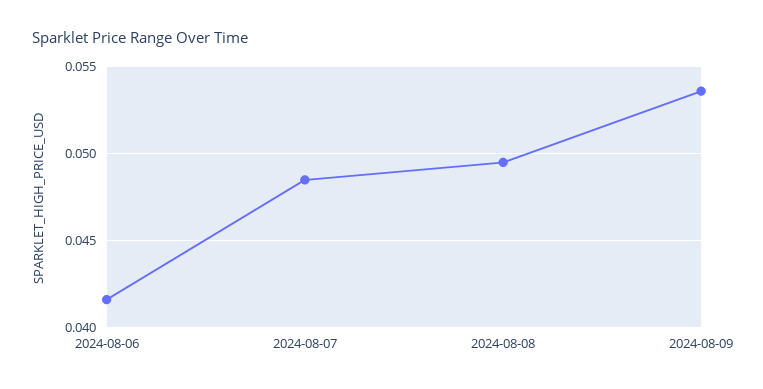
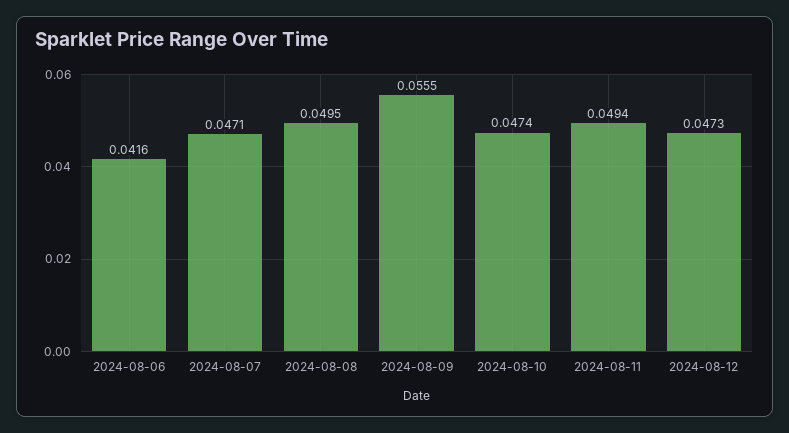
2024-08-07: 0.0485 -> 0.0471
2024-08-09: 0.0535 -> 0.0555
2024-08-10: none -> 0.0474
2024-08-11: none -> 0.0494
2024-08-12: none -> 0.0473

